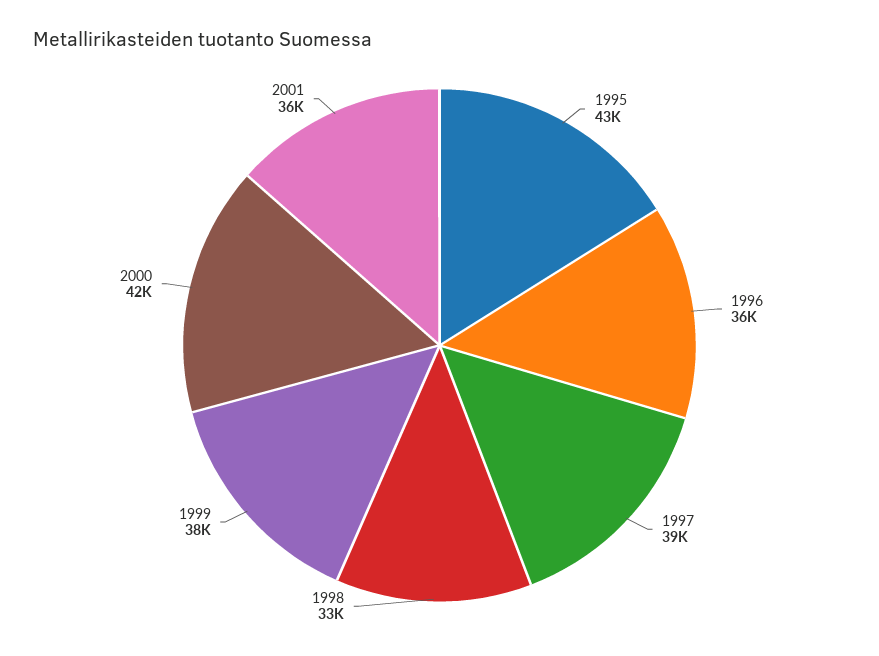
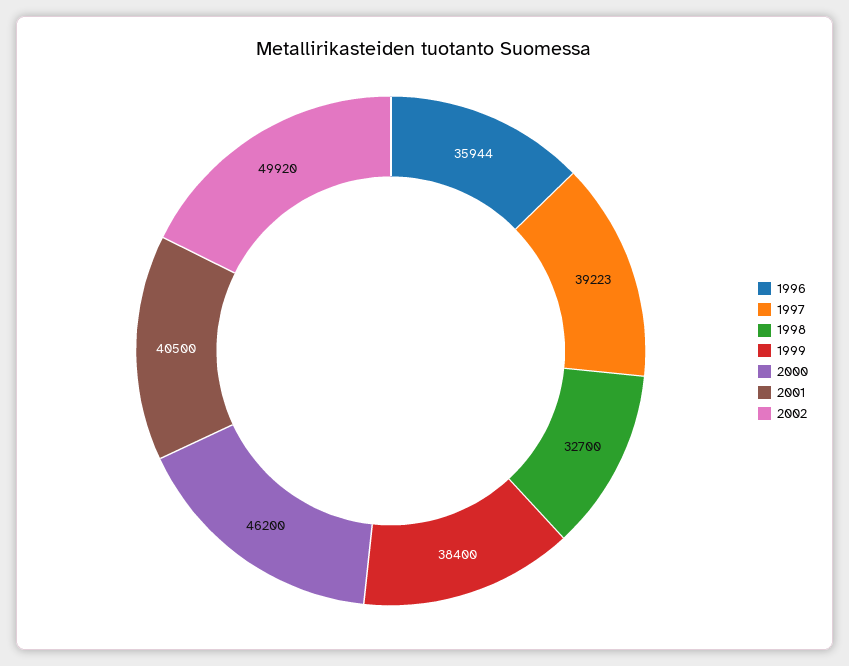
1995: 43000 -> none
2000: 42000 -> 46200
2001: 36000 -> 40500
2002: none -> 49920

